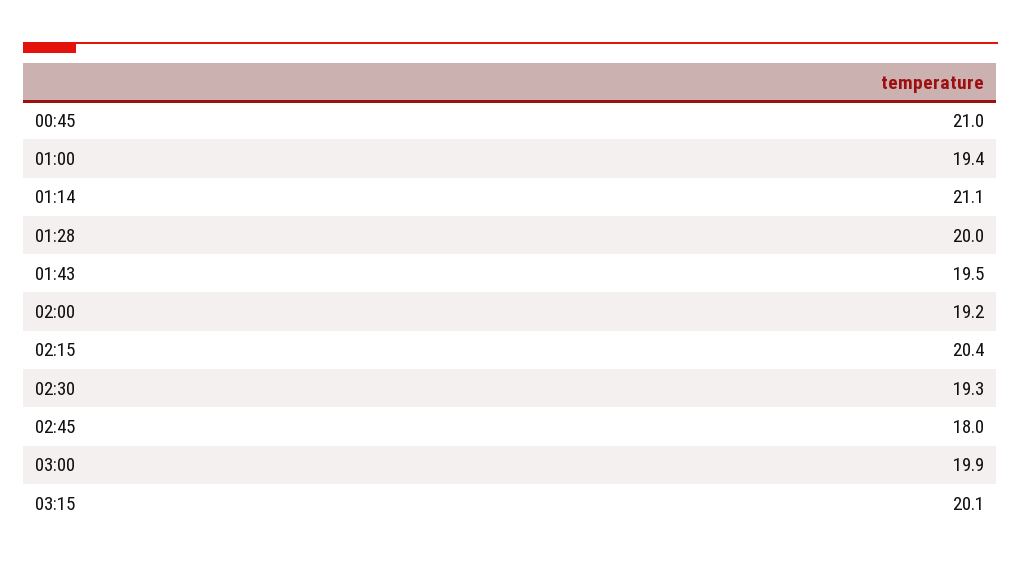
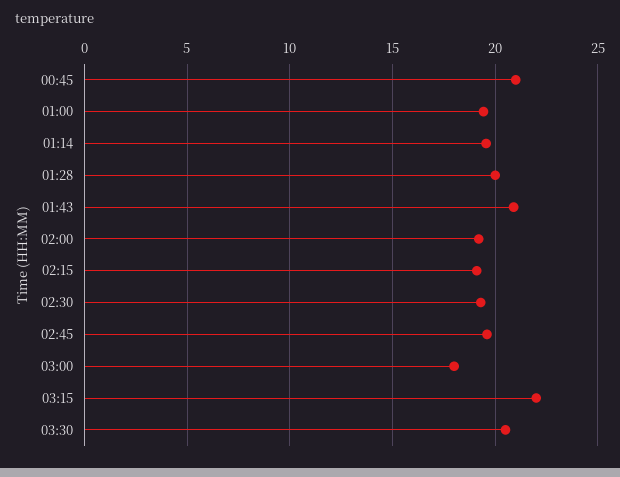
01:14: 21.1 -> 19.5
01:43: 19.5 -> 21
02:15: 20.4 -> 19
02:45: 18 -> 19.5
03:00: 19.9 -> 18
03:15: 20.1 -> 22
03:30: none -> 20.5

